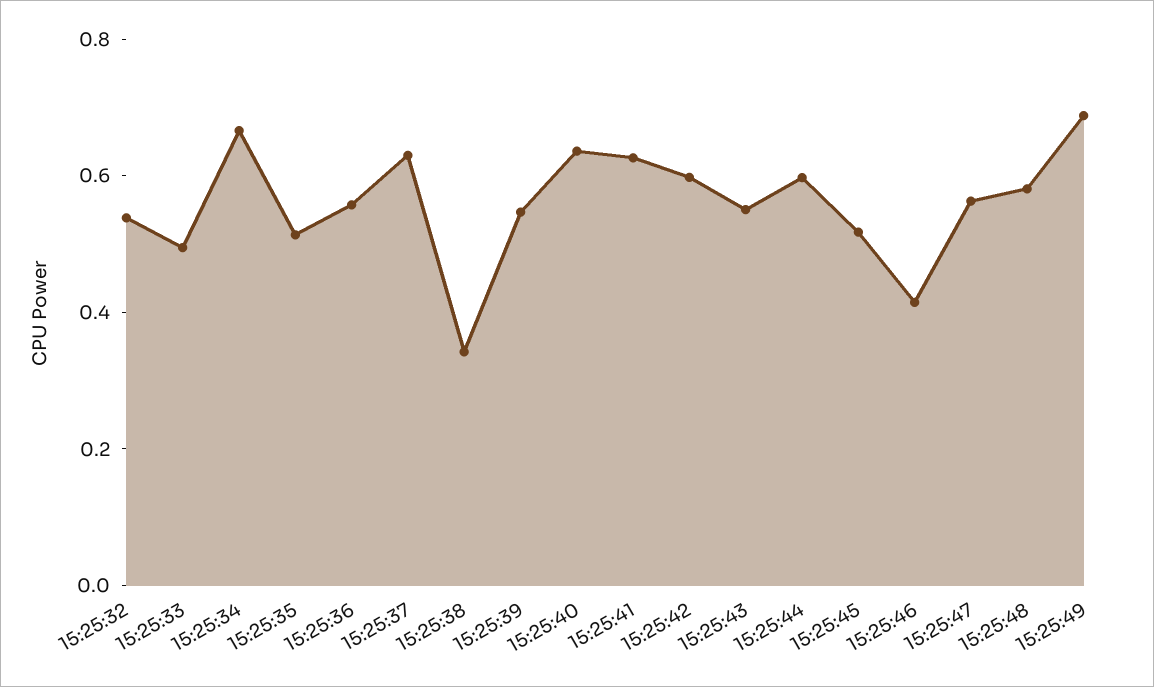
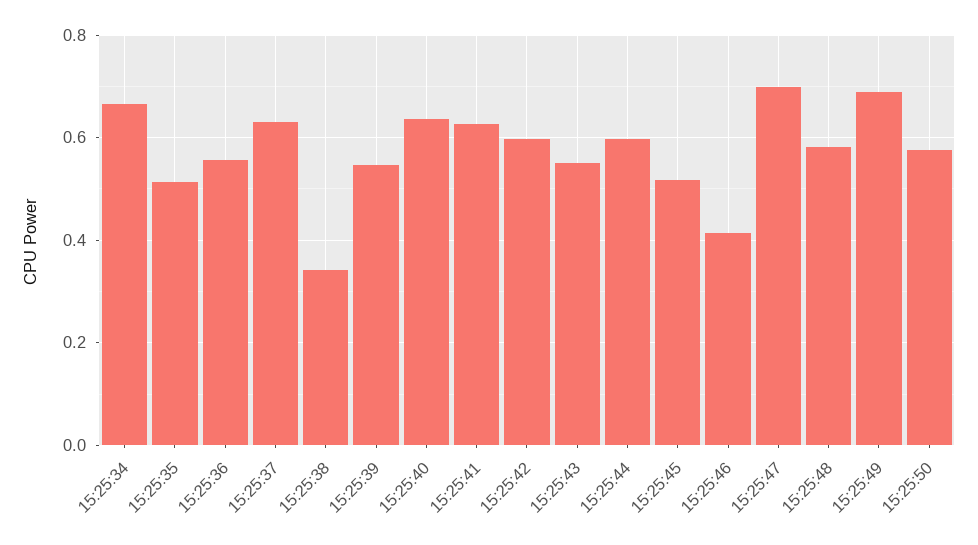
15:25:32: 0.55 -> none
15:25:33: 0.5 -> none
15:25:47: 0.55 -> 0.7
15:25:50: none -> 0.58

